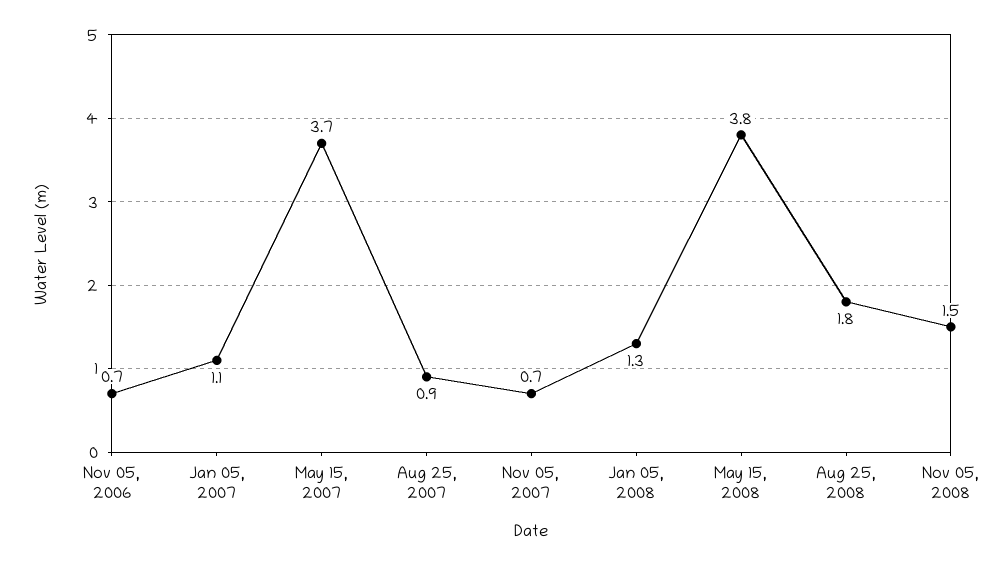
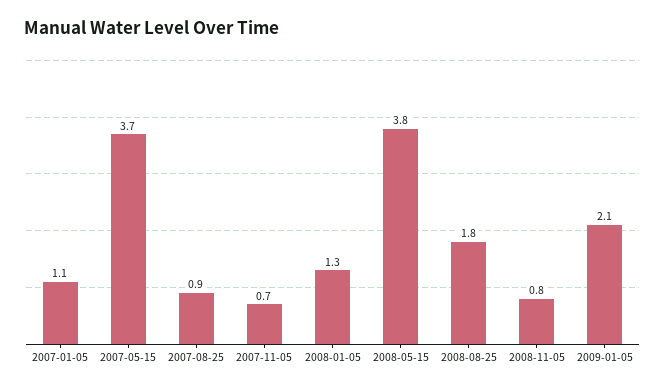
Nov 05, 2006: 0.7 -> none
Nov 05, 2008: 1.5 -> 0.8
2009-01-05: none -> 2.1

